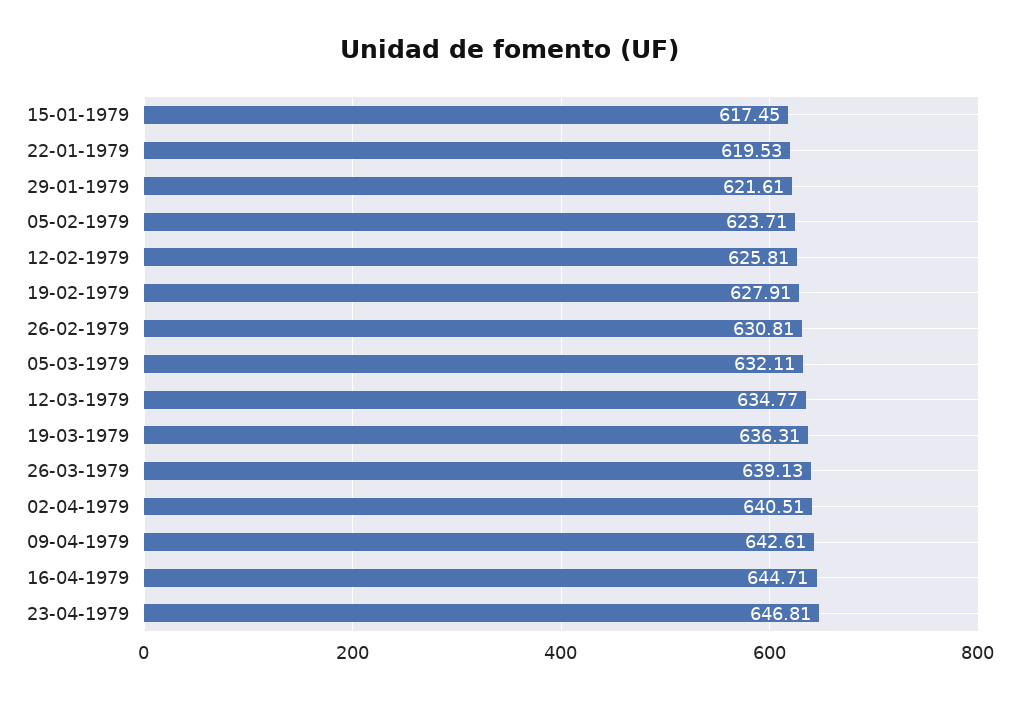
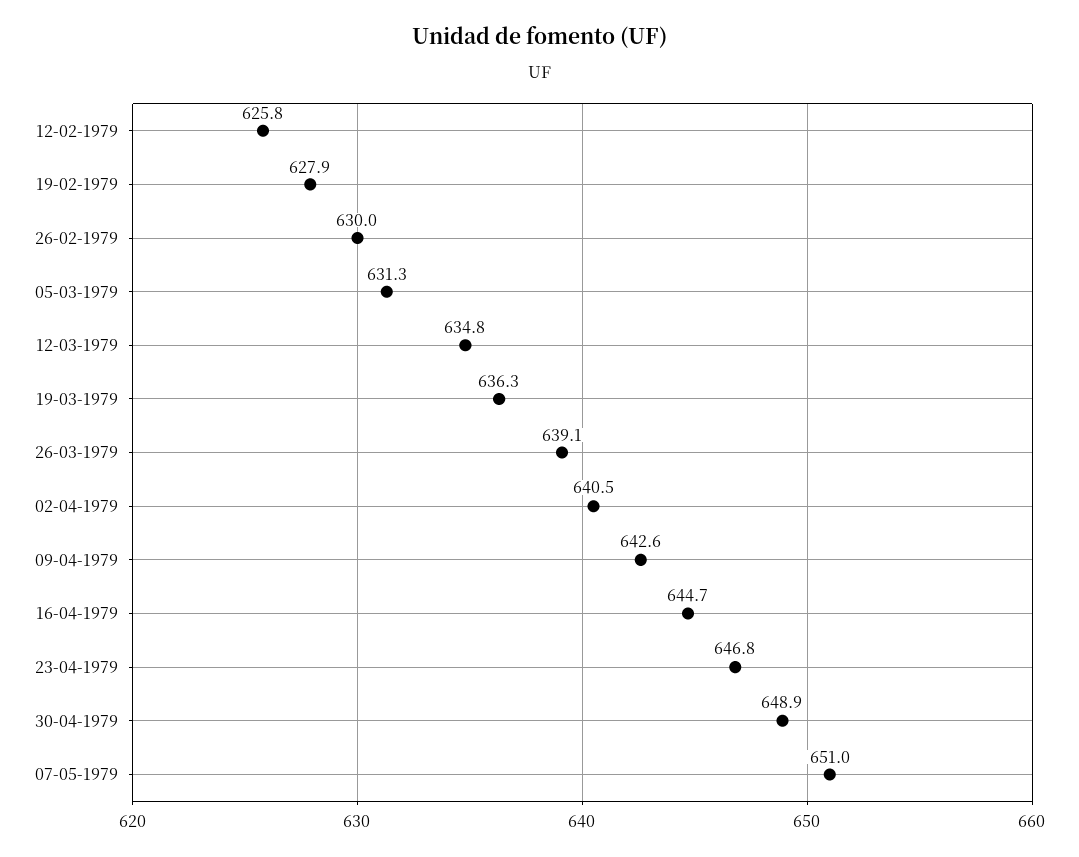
15-01-1979: 617.45 -> none
22-01-1979: 619.53 -> none
29-01-1979: 621.61 -> none
05-02-1979: 623.71 -> none
26-02-1979: 630.81 -> 630
05-03-1979: 632.11 -> 631.3
30-04-1979: none -> 648.9
07-05-1979: none -> 651

